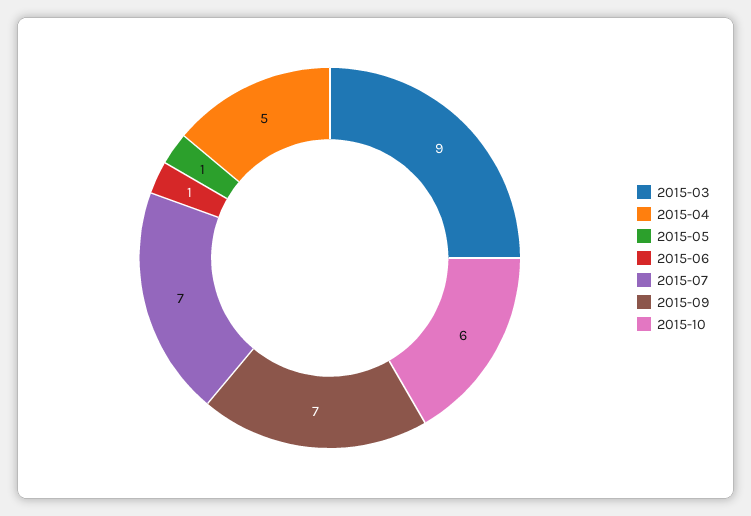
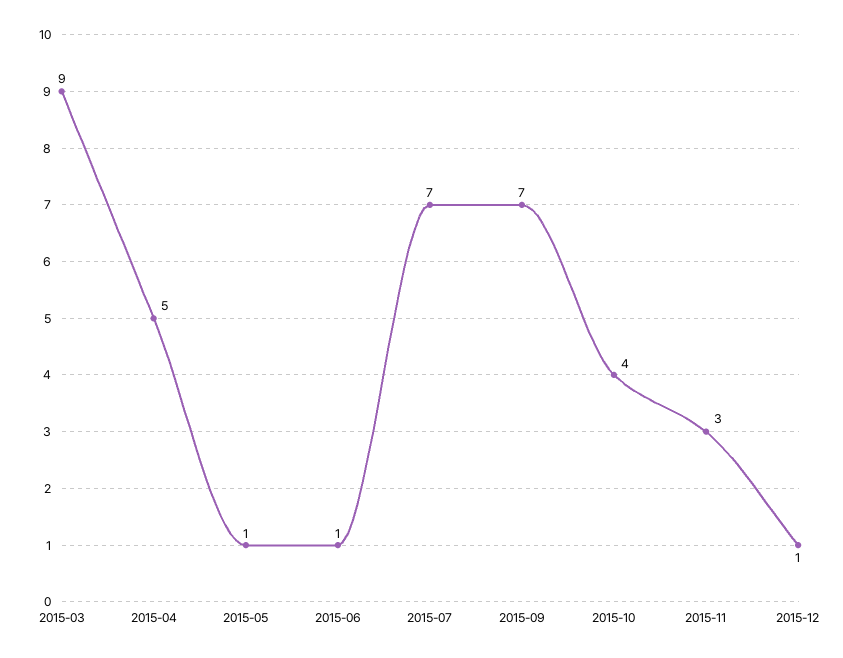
2015-10: 6 -> 4
2015-11: none -> 3
2015-12: none -> 1

